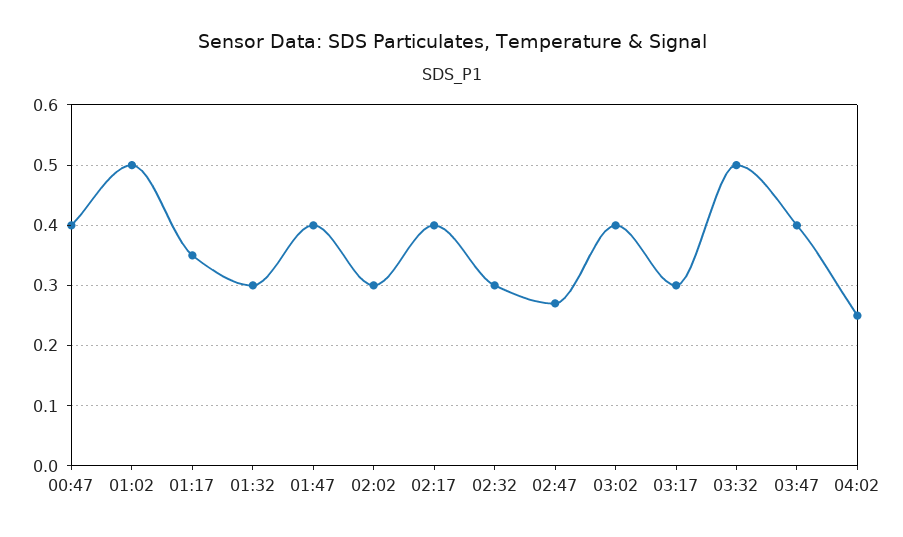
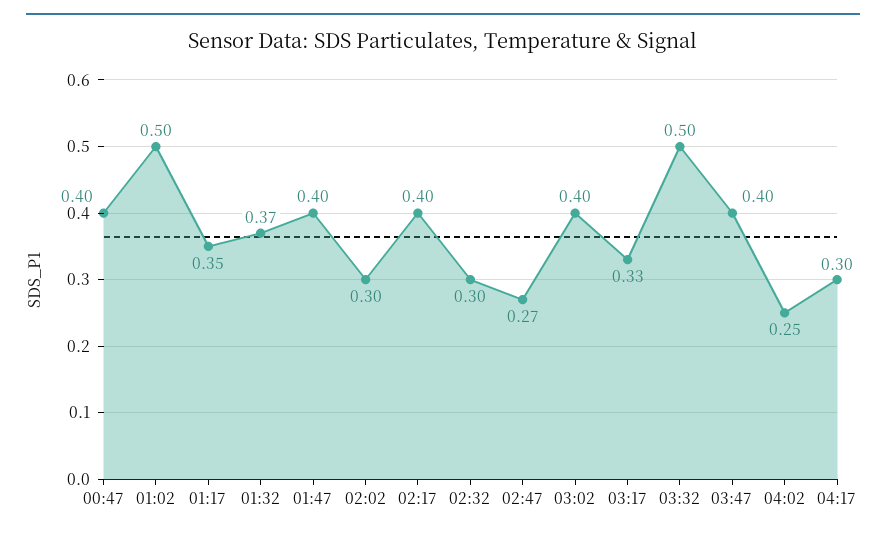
01:32: 0.3 -> 0.37
03:17: 0.3 -> 0.33
04:17: none -> 0.3

